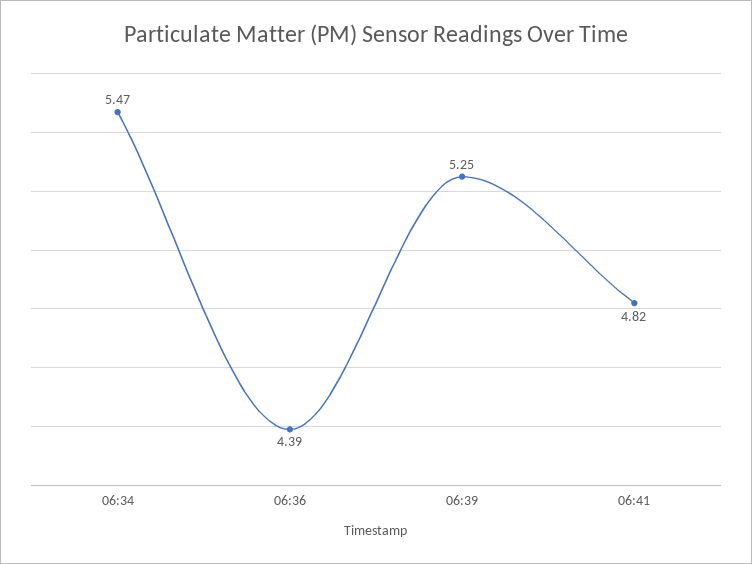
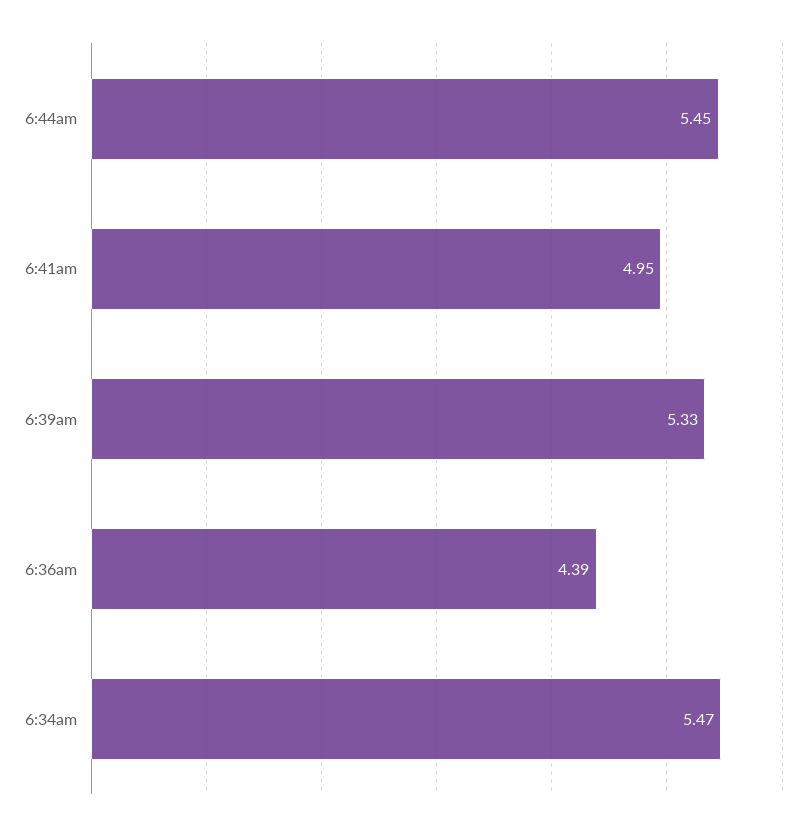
06:39: 5.25 -> 5.33
06:41: 4.82 -> 4.95
6:44am: none -> 5.45

